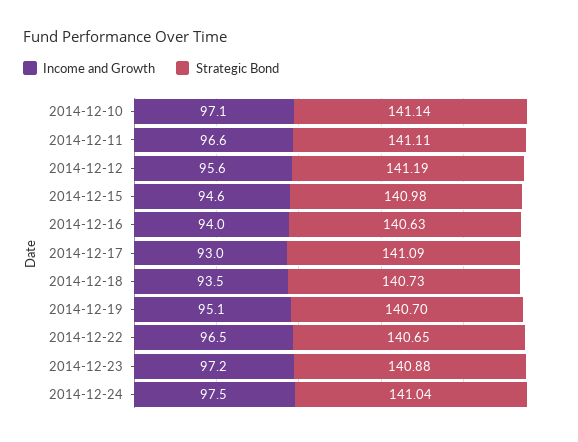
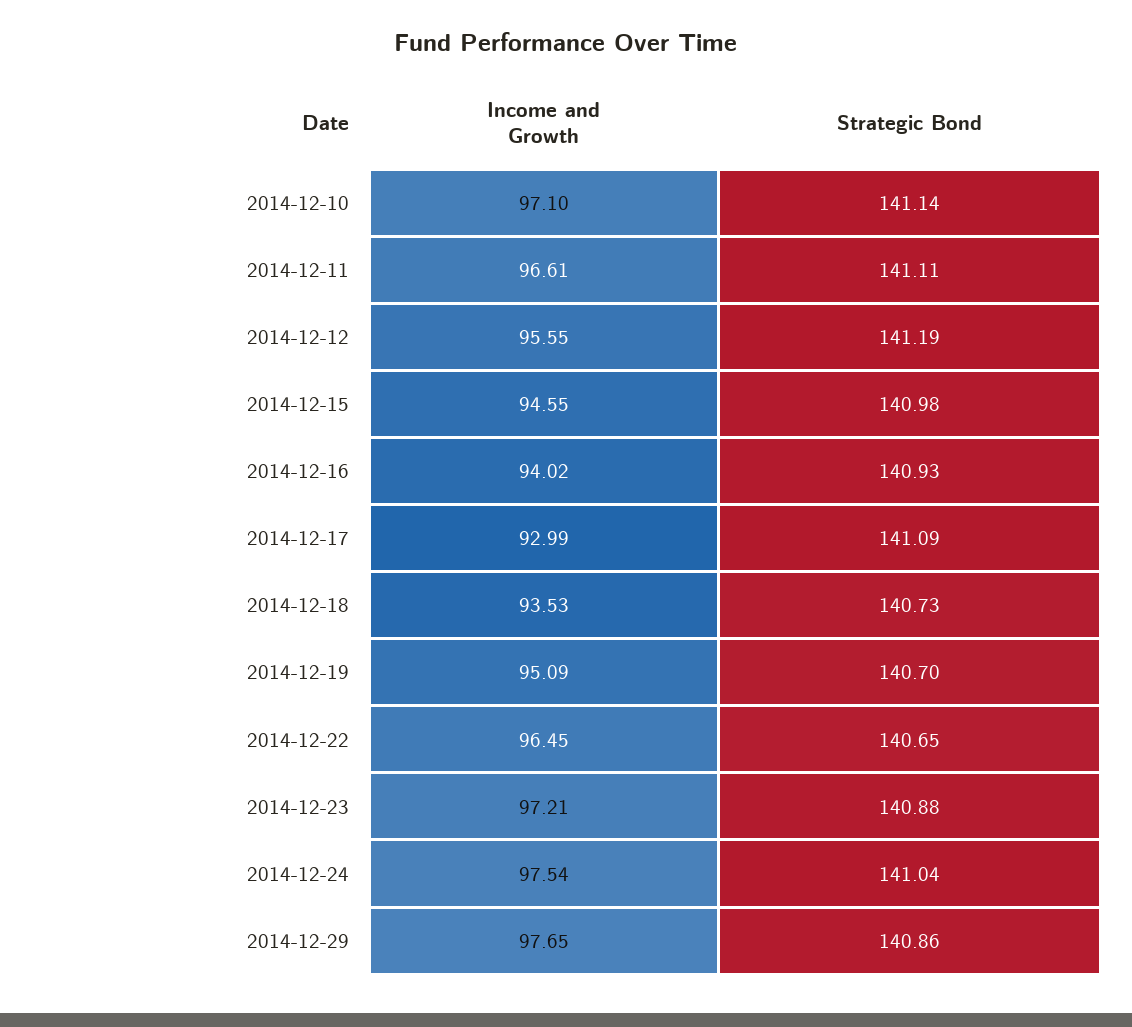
Strategic Bond, 2014-12-16: 140.63 -> 140.93
Income and Growth, 2014-12-29: none -> 97.65
Strategic Bond, 2014-12-29: none -> 140.86

